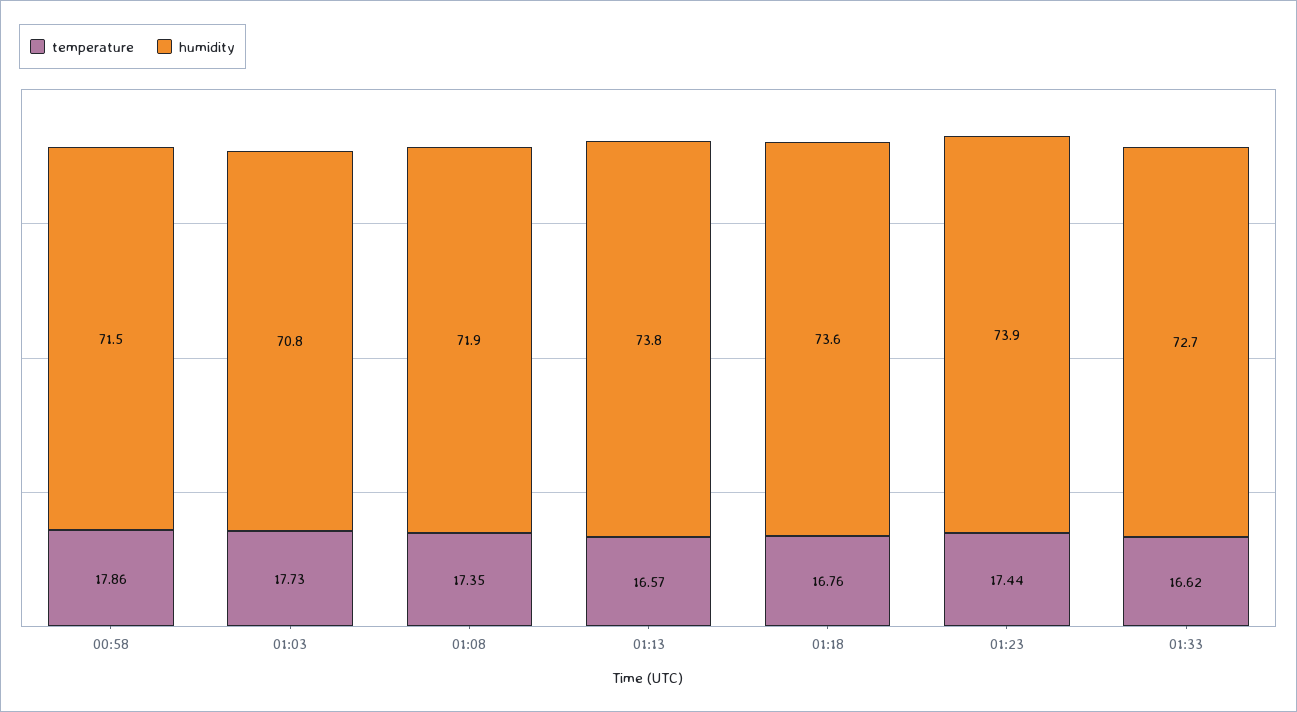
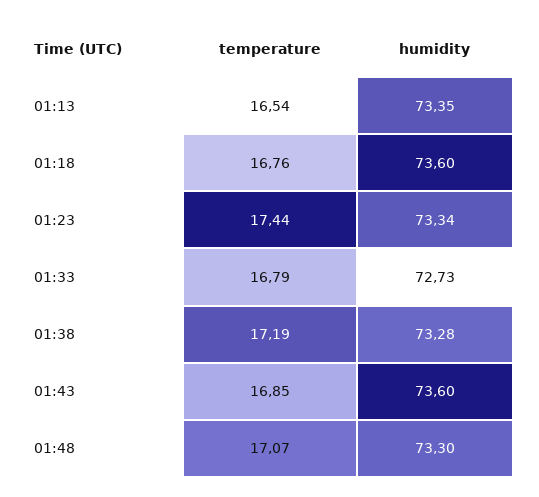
temperature, 00:58: 17.86 -> none
humidity, 00:58: 71.5 -> none
temperature, 01:03: 17.73 -> none
humidity, 01:03: 70.8 -> none
temperature, 01:08: 17.35 -> none
humidity, 01:08: 71.9 -> none
temperature, 01:13: 16.57 -> 16.54
humidity, 01:13: 73.8 -> 73.35
humidity, 01:23: 73.9 -> 73.34
temperature, 01:33: 16.62 -> 16.79
temperature, 01:38: none -> 17.19
humidity, 01:38: none -> 73.28
temperature, 01:43: none -> 16.85
humidity, 01:43: none -> 73.6
temperature, 01:48: none -> 17.07
humidity, 01:48: none -> 73.3

